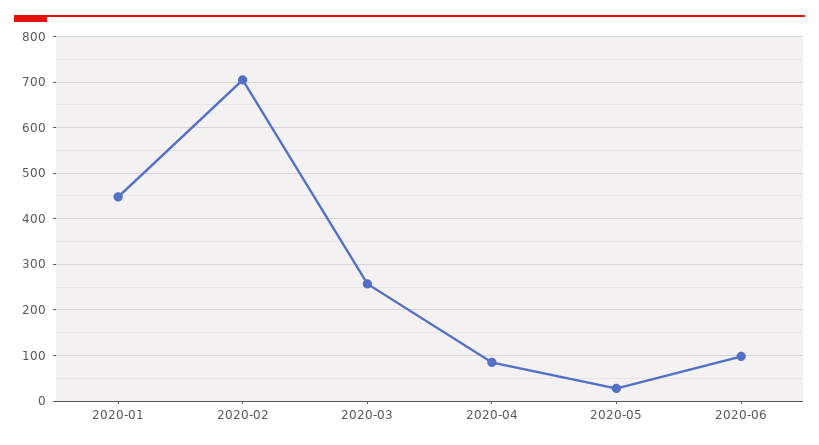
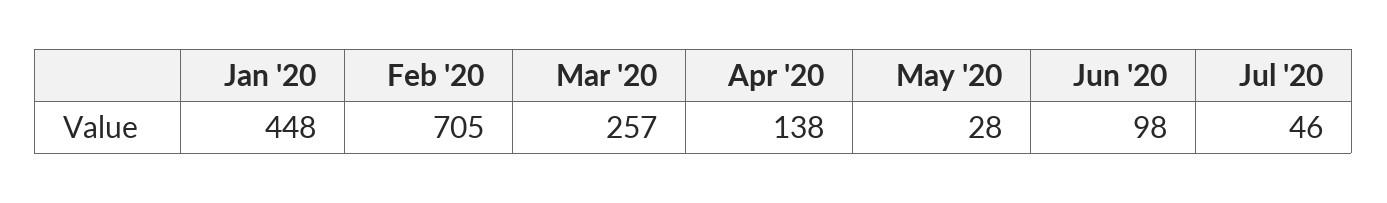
2020-04: 80 -> 138
Jul '20: none -> 46

